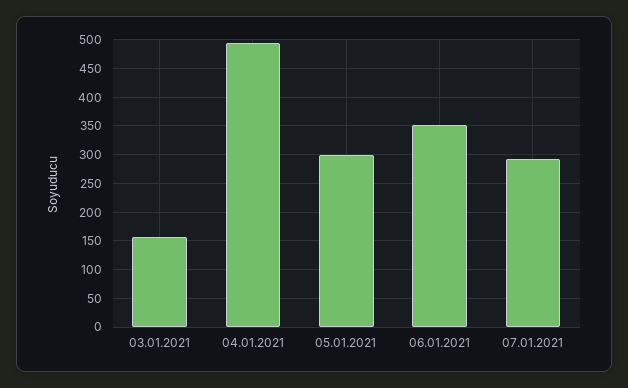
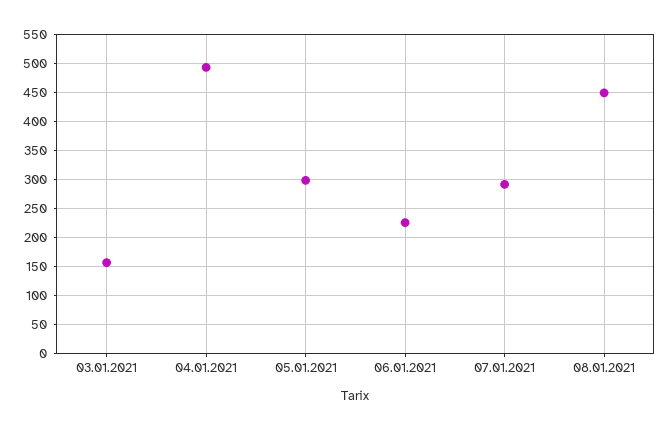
06.01.2021: 350 -> 225
08.01.2021: none -> 450

